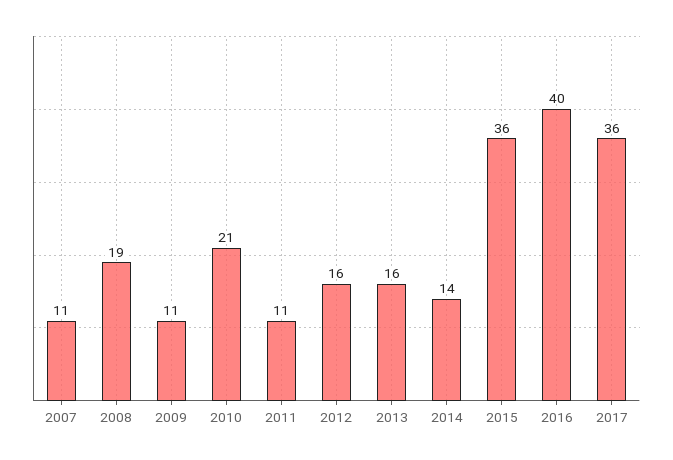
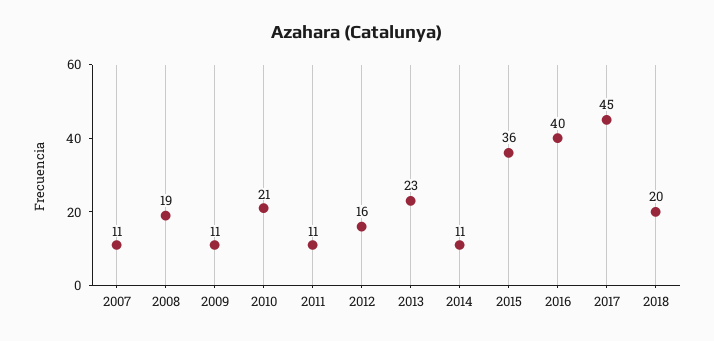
2013: 16 -> 23
2014: 14 -> 11
2017: 36 -> 45
2018: none -> 20

